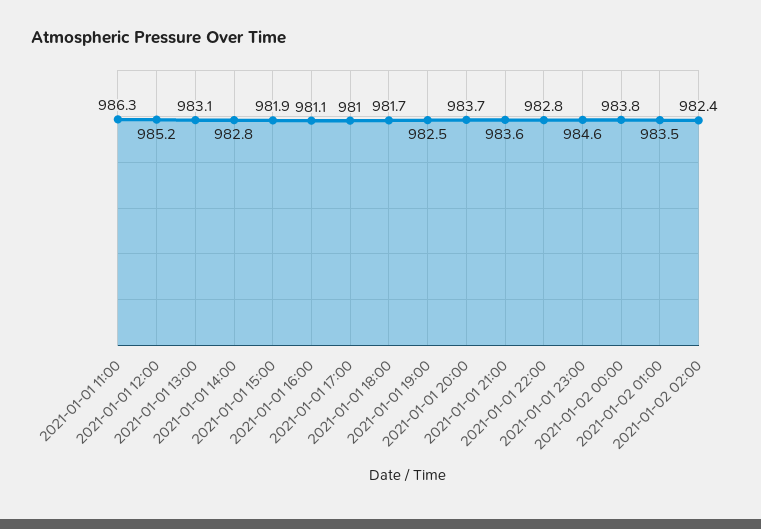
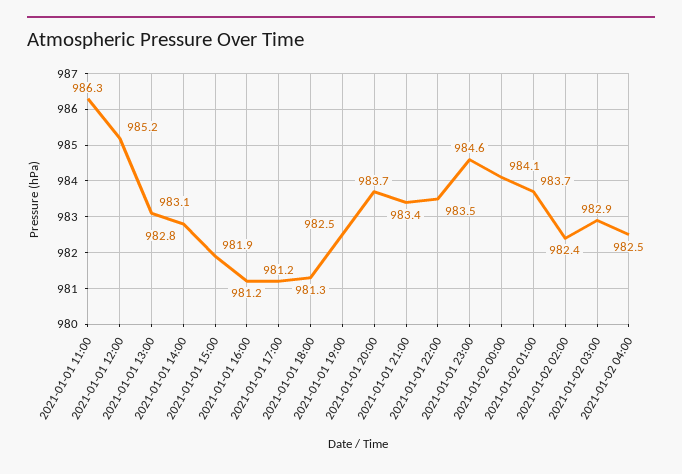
2021-01-01 16:00: 981.1 -> 981.2
2021-01-01 17:00: 981 -> 981.2
2021-01-01 18:00: 981.7 -> 981.3
2021-01-01 21:00: 983.6 -> 983.4
2021-01-01 22:00: 982.8 -> 983.5
2021-01-02 00:00: 983.8 -> 984.1
2021-01-02 01:00: 983.5 -> 983.7
2021-01-02 03:00: none -> 982.9
2021-01-02 04:00: none -> 982.5

